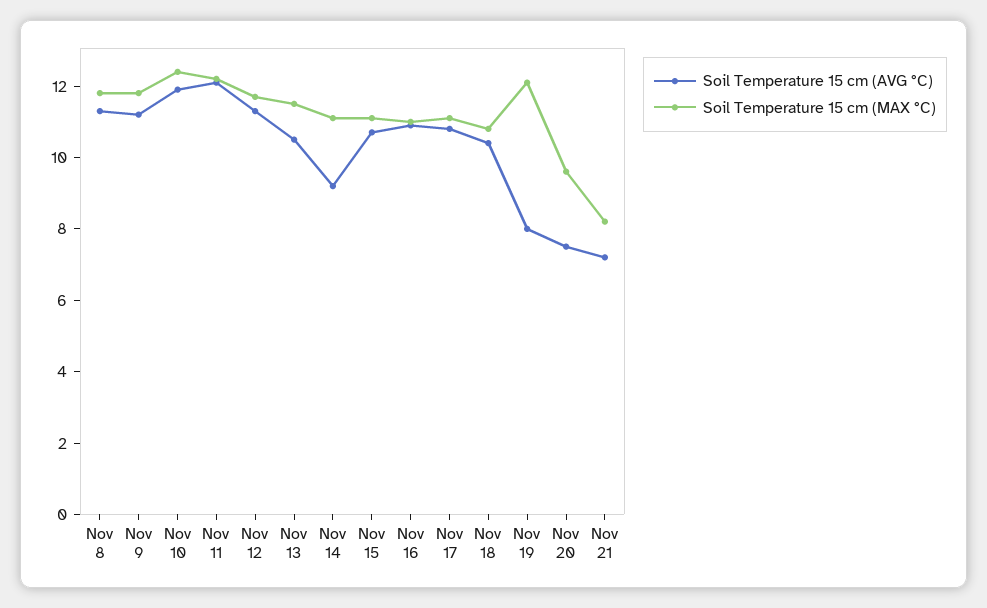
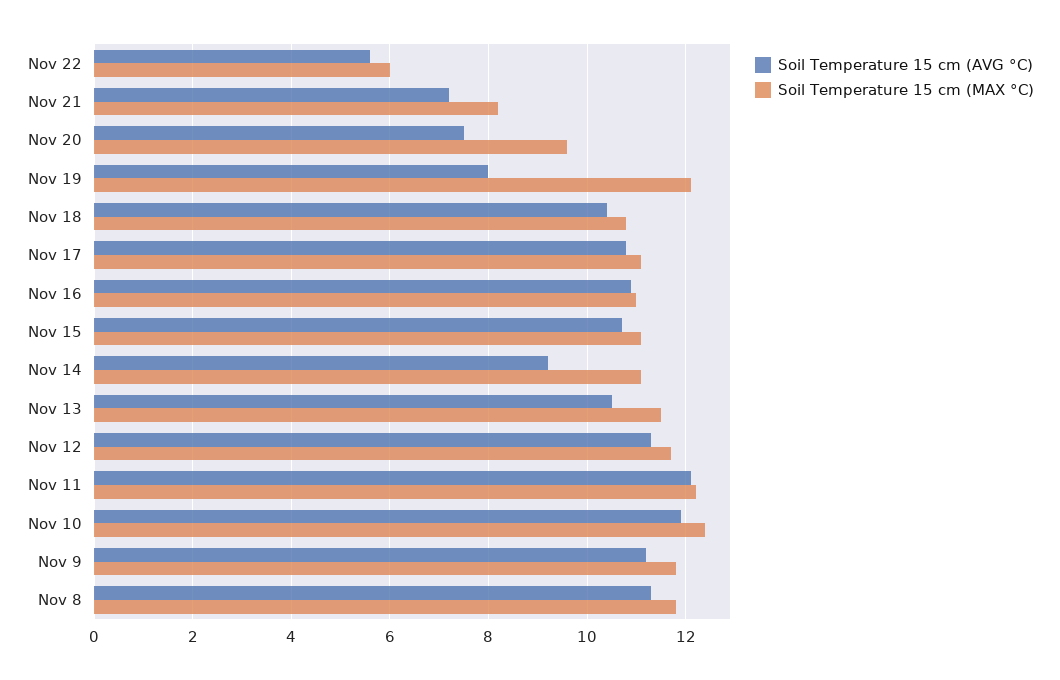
Soil Temperature 15 cm (AVG °C), Nov 22: none -> 5.5
Soil Temperature 15 cm (MAX °C), Nov 22: none -> 6

